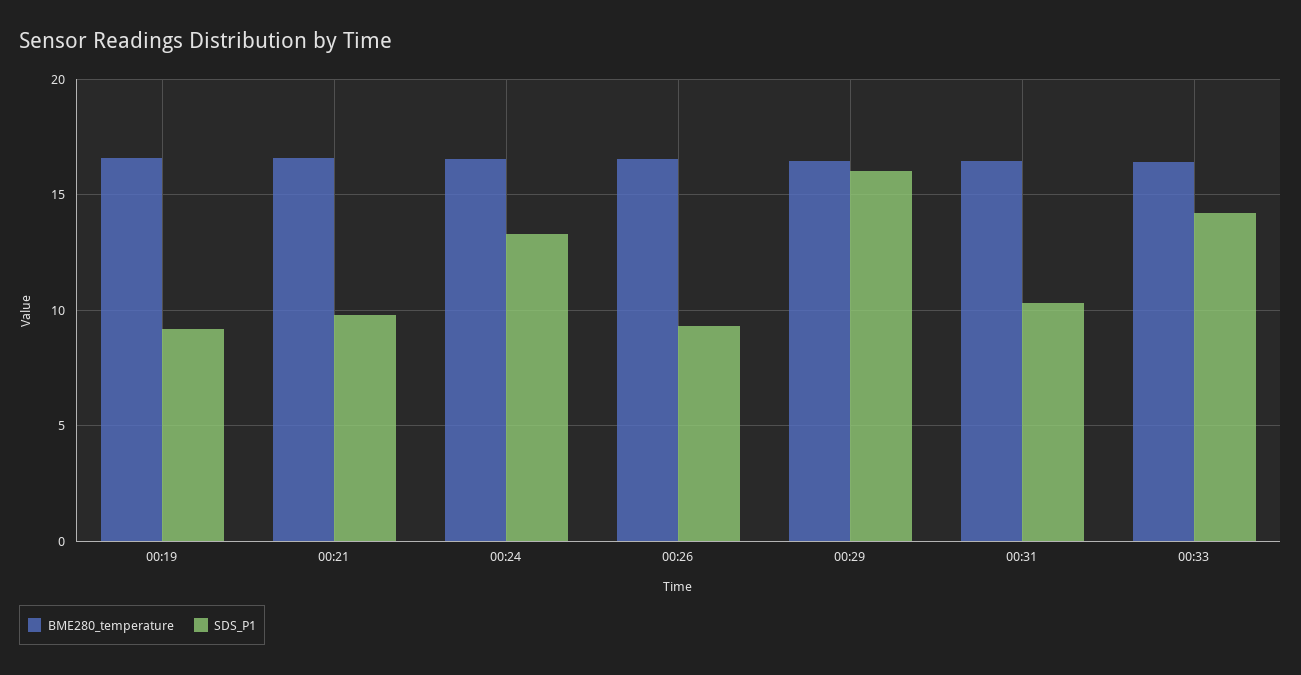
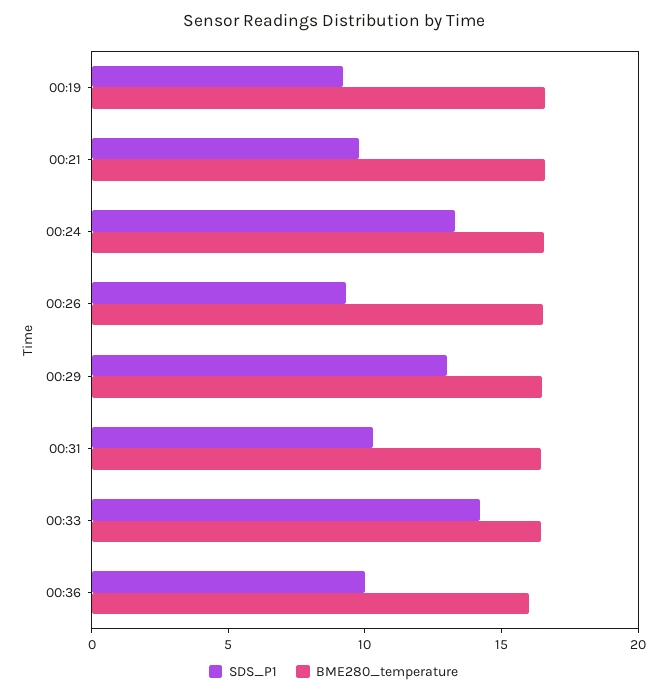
SDS_P1, 00:29: 16 -> 13
SDS_P1, 00:36: none -> 10
BME280_temperature, 00:36: none -> 16

